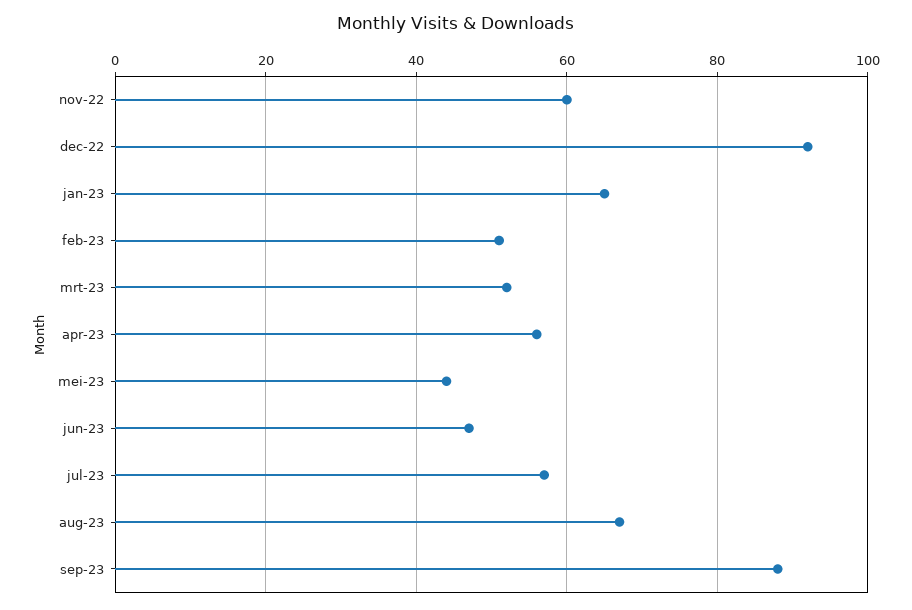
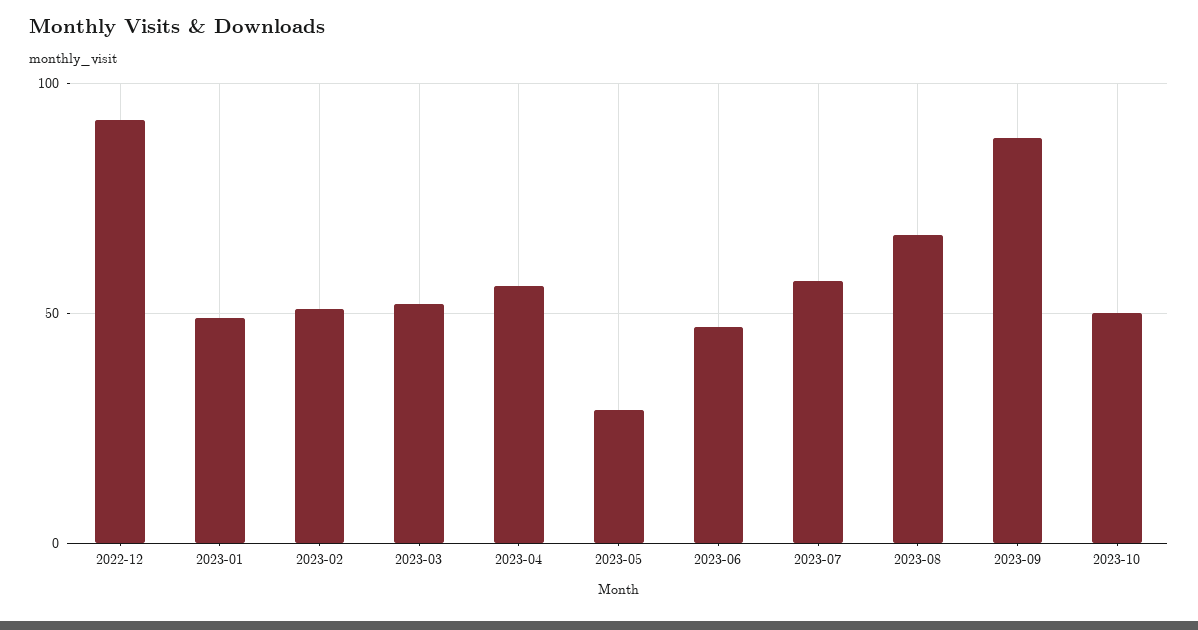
nov-22: 60 -> none
jan-23: 65 -> 50
mei-23: 45 -> 30
2023-10: none -> 50

